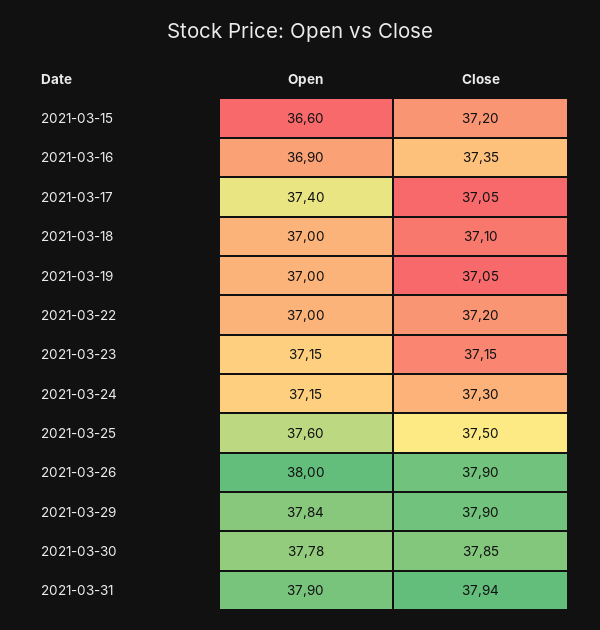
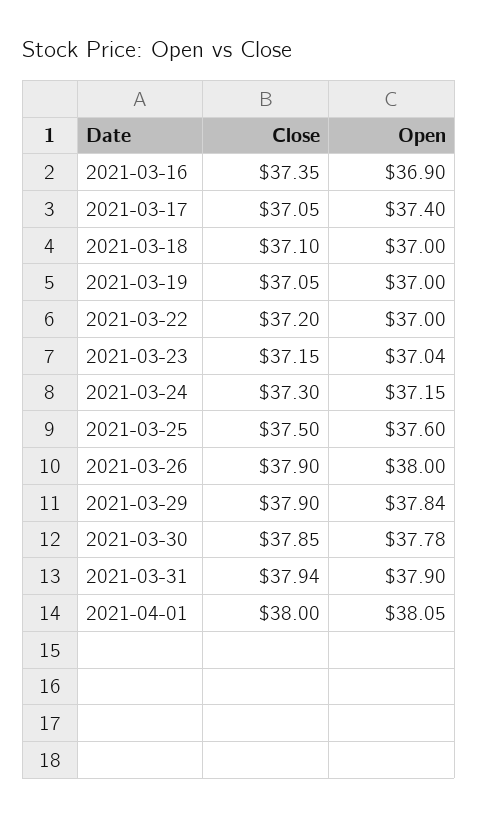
Open, 2021-03-15: 36.6 -> none
Close, 2021-03-15: 37.2 -> none
Open, 2021-03-23: 37.15 -> 37.04
Close, 2021-04-01: none -> 38
Open, 2021-04-01: none -> 38.05

